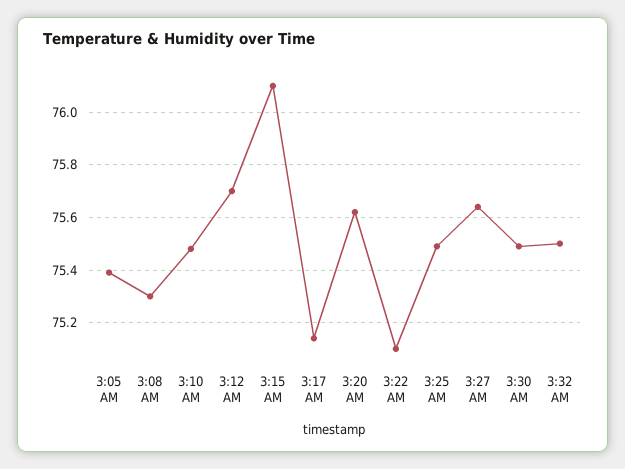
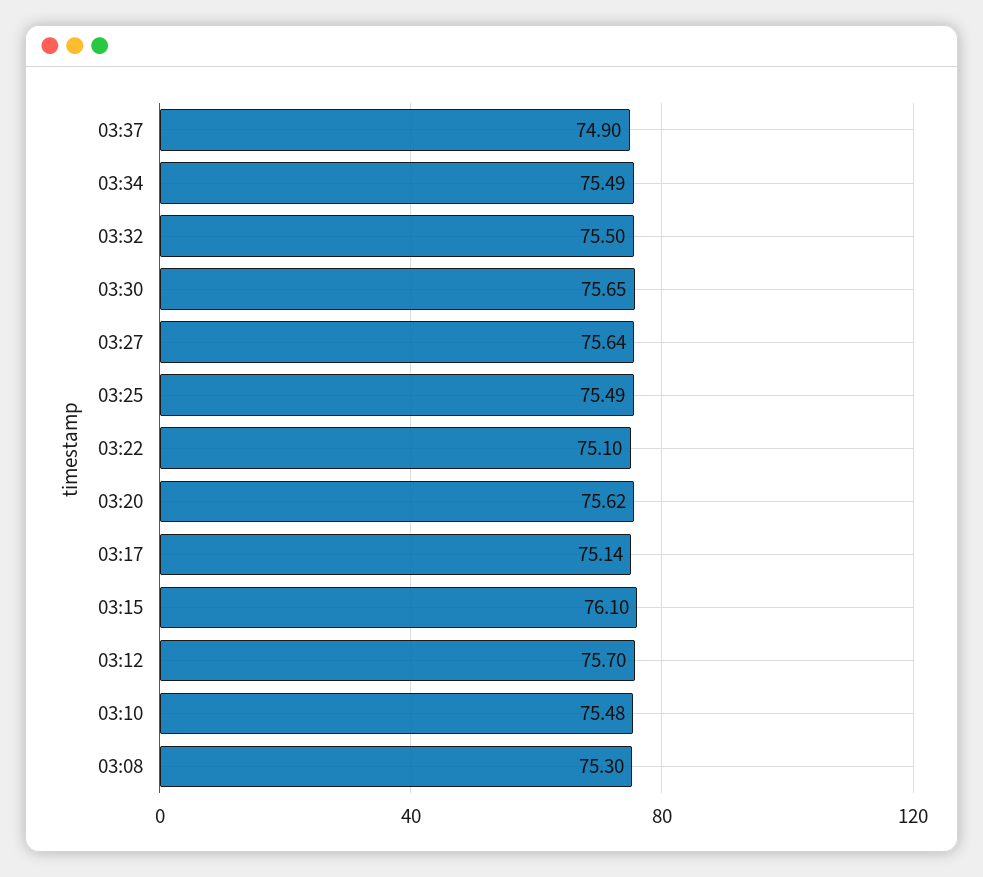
3:05 AM: 75.4 -> none
3:30 AM: 75.5 -> 75.65
03:37: none -> 74.9
03:34: none -> 75.49

